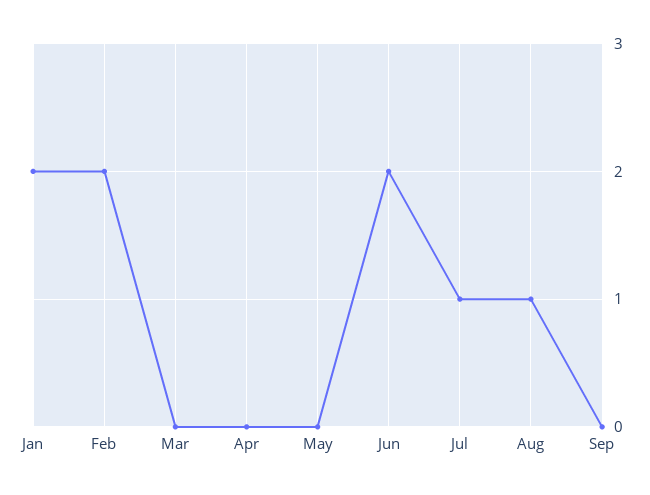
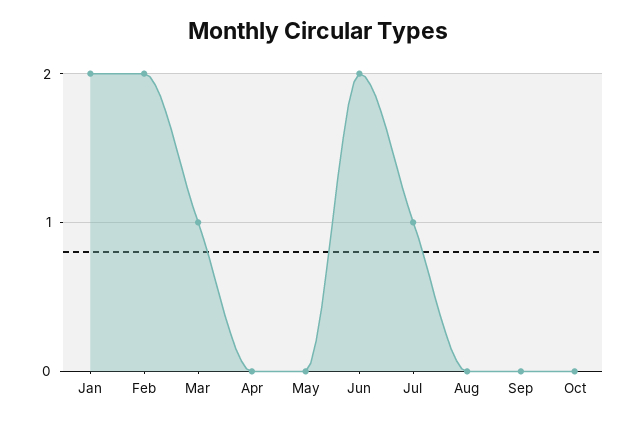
Mar: 0 -> 1
Aug: 1 -> 0
Oct: none -> 0

